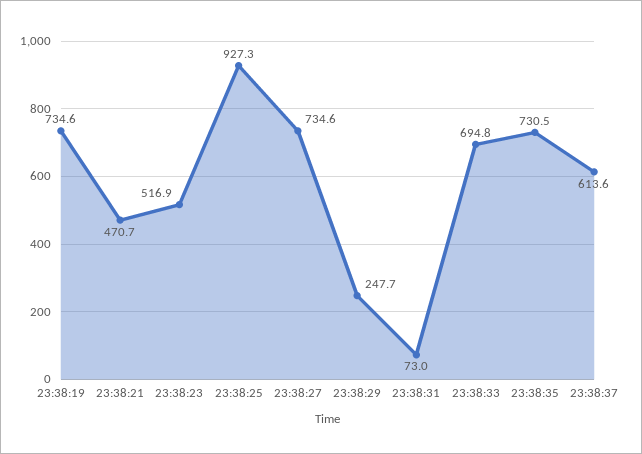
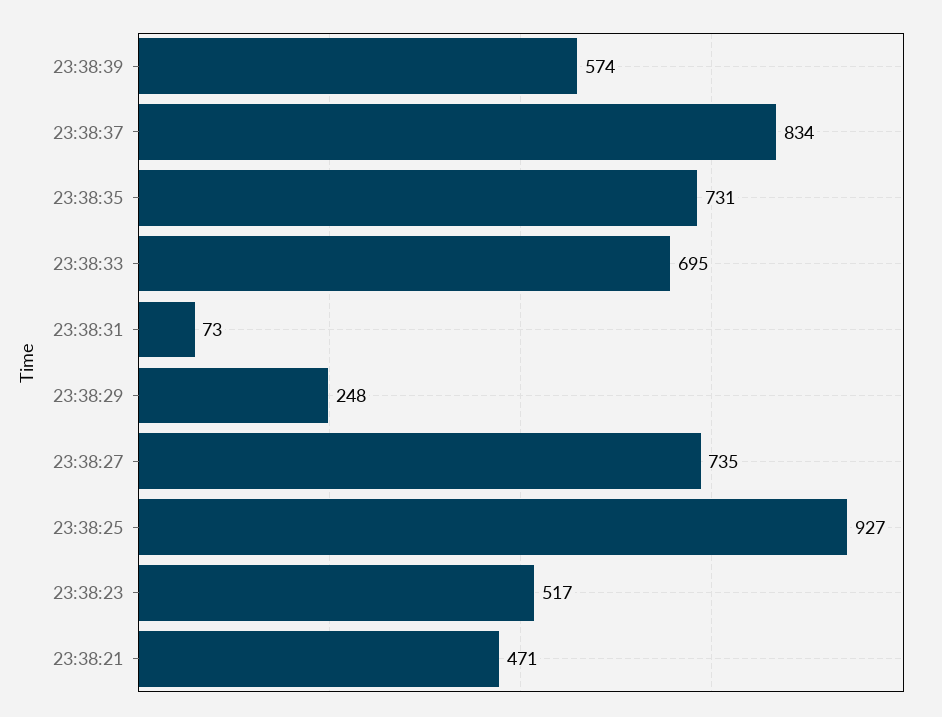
23:38:19: 734.6 -> none
23:38:37: 613.6 -> 834
23:38:39: none -> 574

